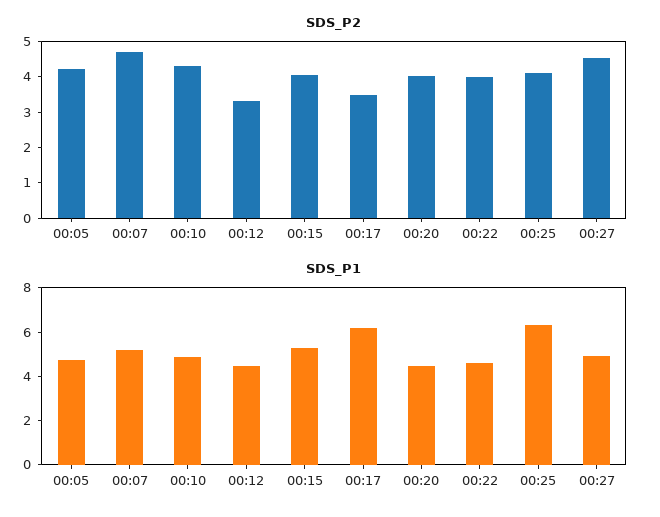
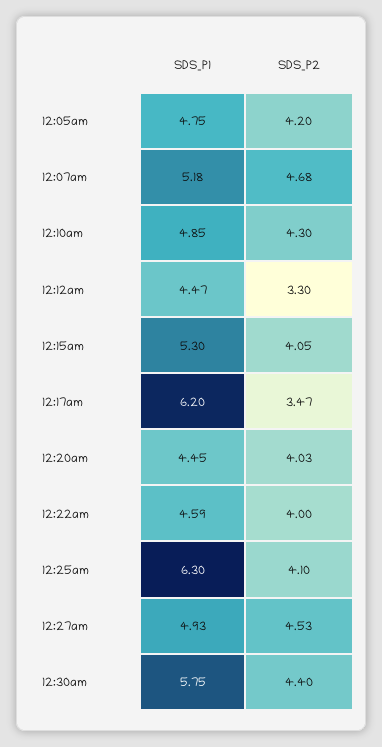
SDS_P1, 12:30am: none -> 5.75
SDS_P2, 12:30am: none -> 4.4

